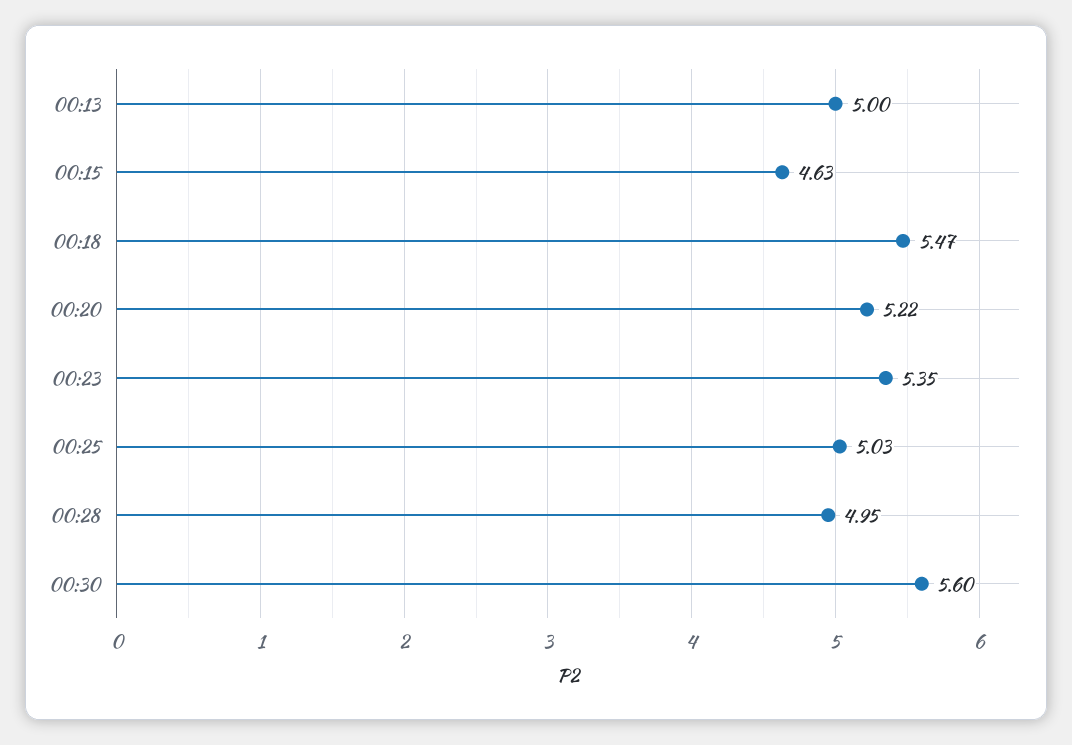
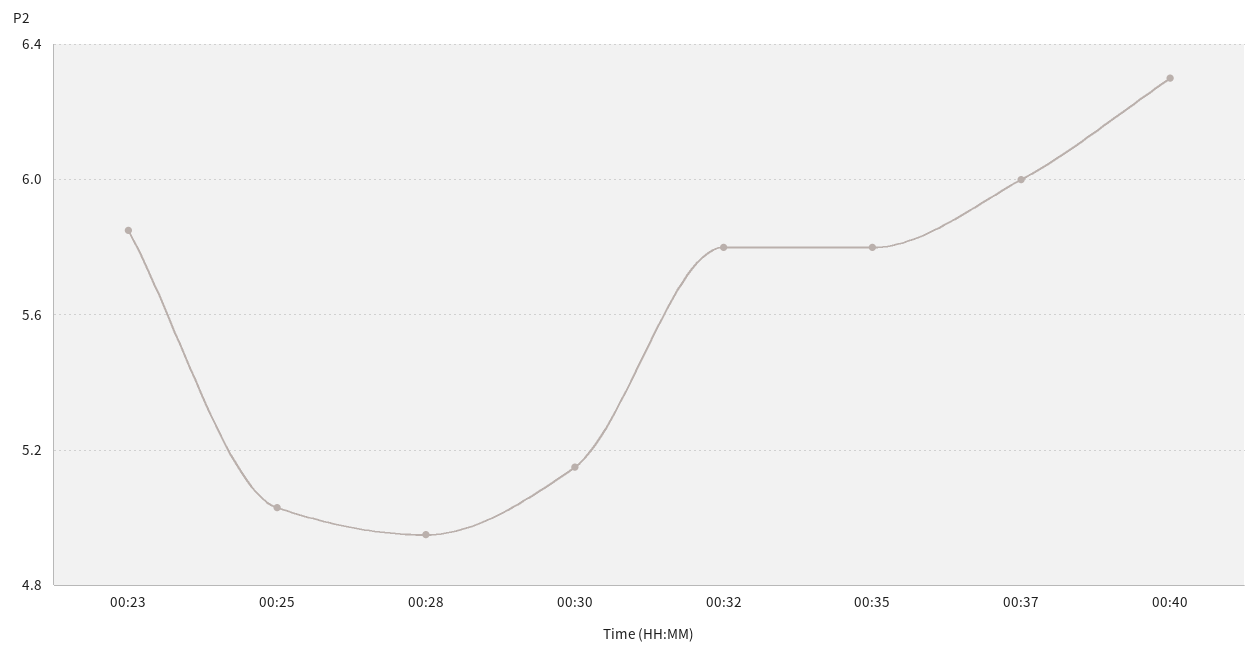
00:13: 5 -> none
00:15: 4.63 -> none
00:18: 5.47 -> none
00:20: 5.22 -> none
00:23: 5.35 -> 5.85
00:30: 5.6 -> 5.15
00:32: none -> 5.8
00:35: none -> 5.8
00:37: none -> 6
00:40: none -> 6.3

